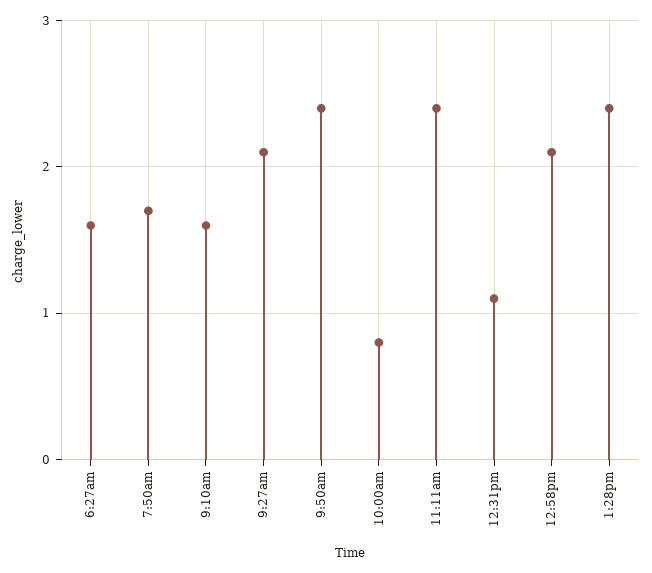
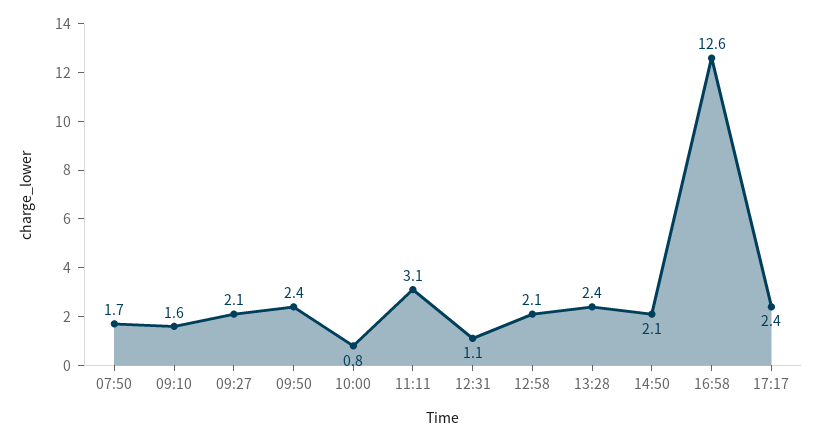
6:27am: 1.6 -> none
11:11am: 2.4 -> 3.1
14:50: none -> 2.1
16:58: none -> 12.6
17:17: none -> 2.4

